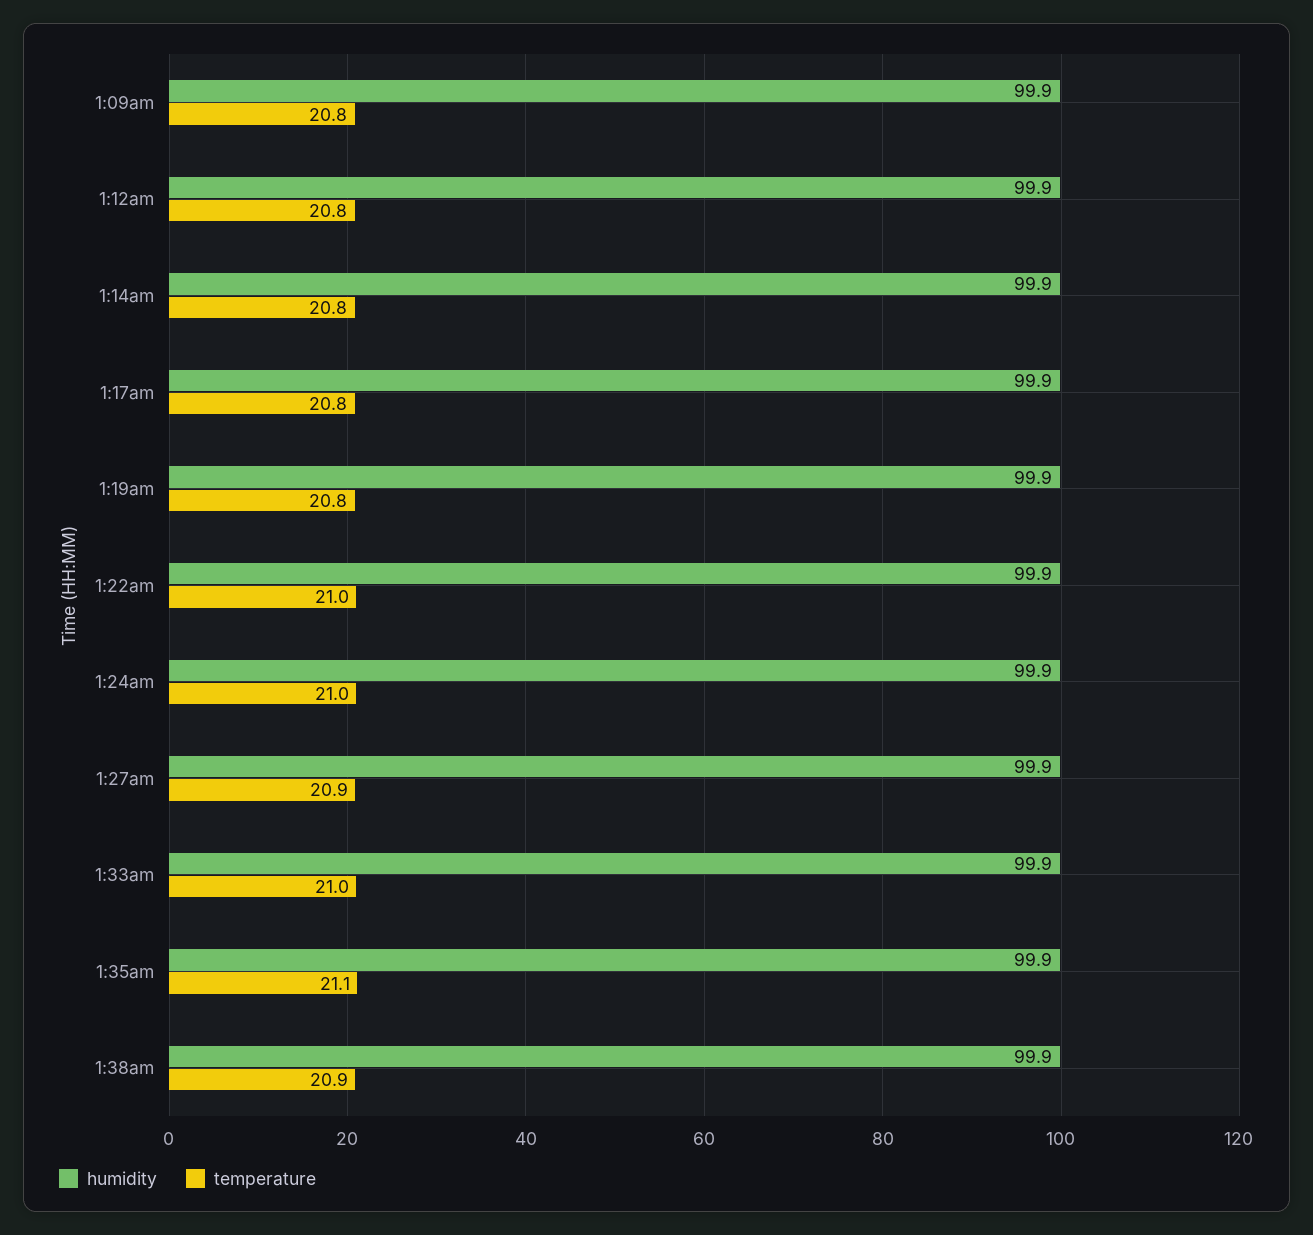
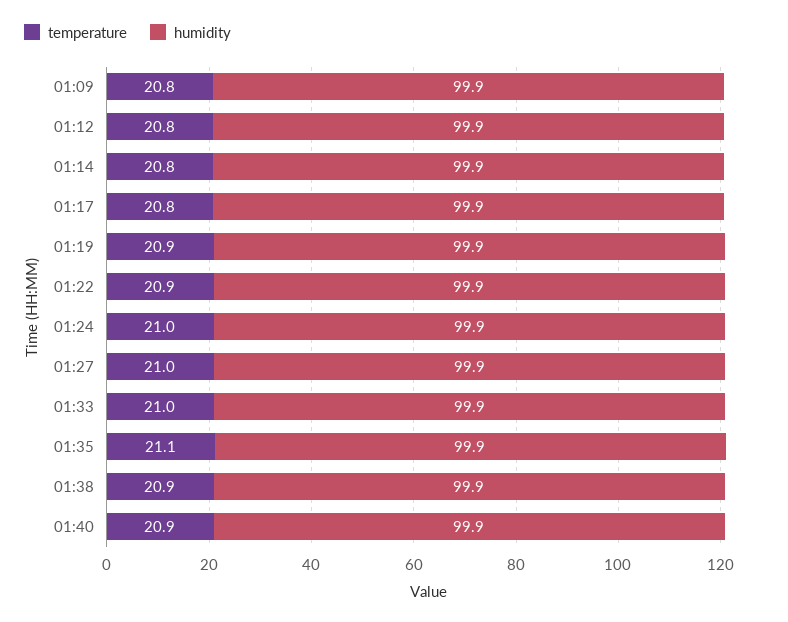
temperature, 1:19am: 20.8 -> 20.9
temperature, 1:22am: 21 -> 20.9
temperature, 1:27am: 20.9 -> 21
temperature, 01:40: none -> 20.9
humidity, 01:40: none -> 99.9

